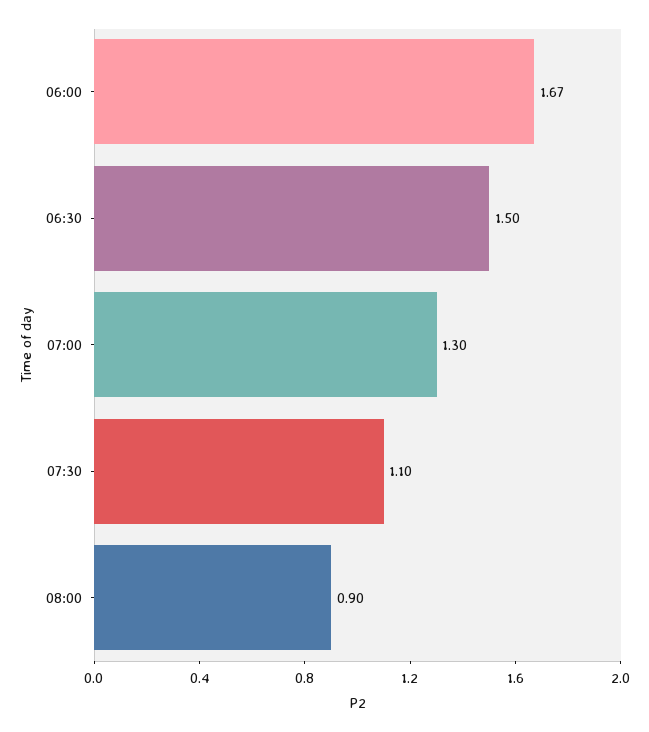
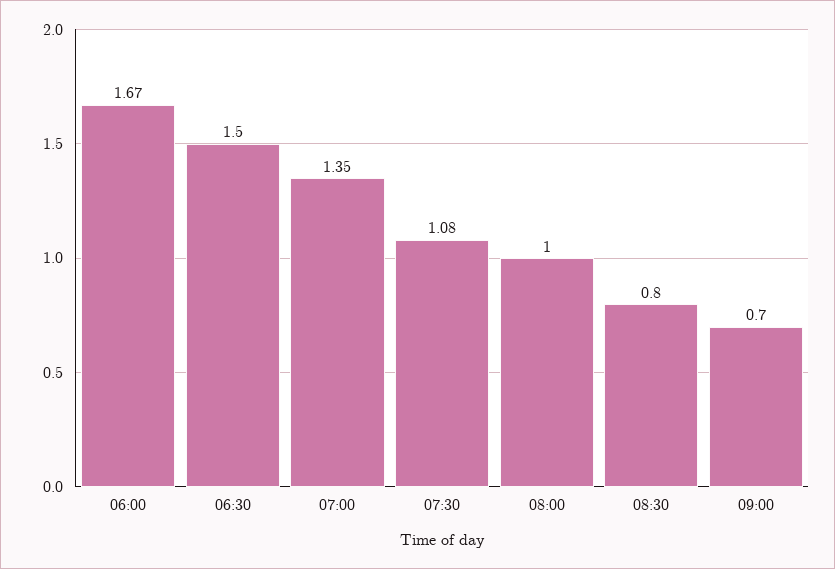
07:00: 1.3 -> 1.35
07:30: 1.1 -> 1.08
08:00: 0.9 -> 1
08:30: none -> 0.8
09:00: none -> 0.7

